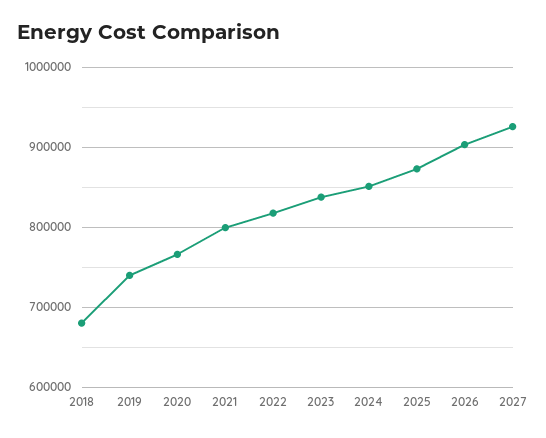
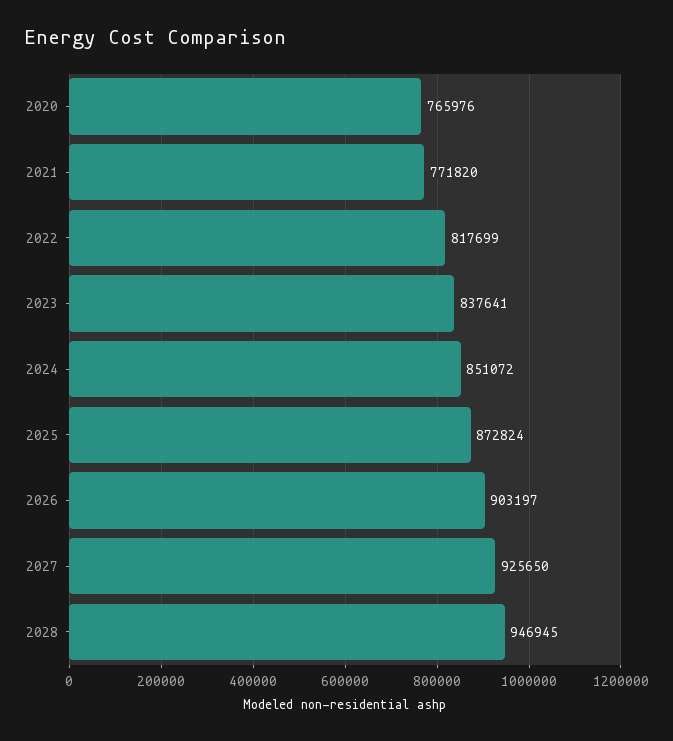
2018: 680000 -> none
2019: 740000 -> none
2021: 800000 -> 771820
2028: none -> 946945

